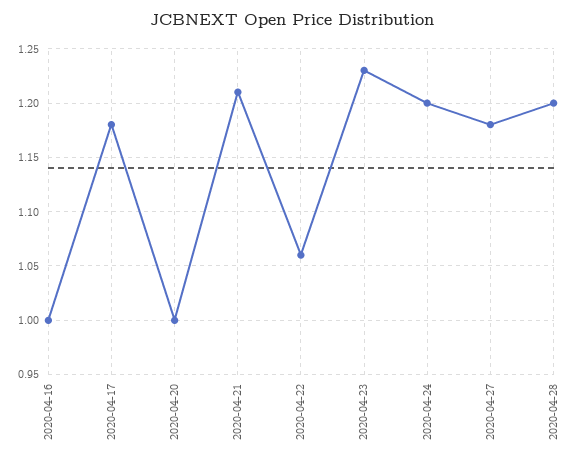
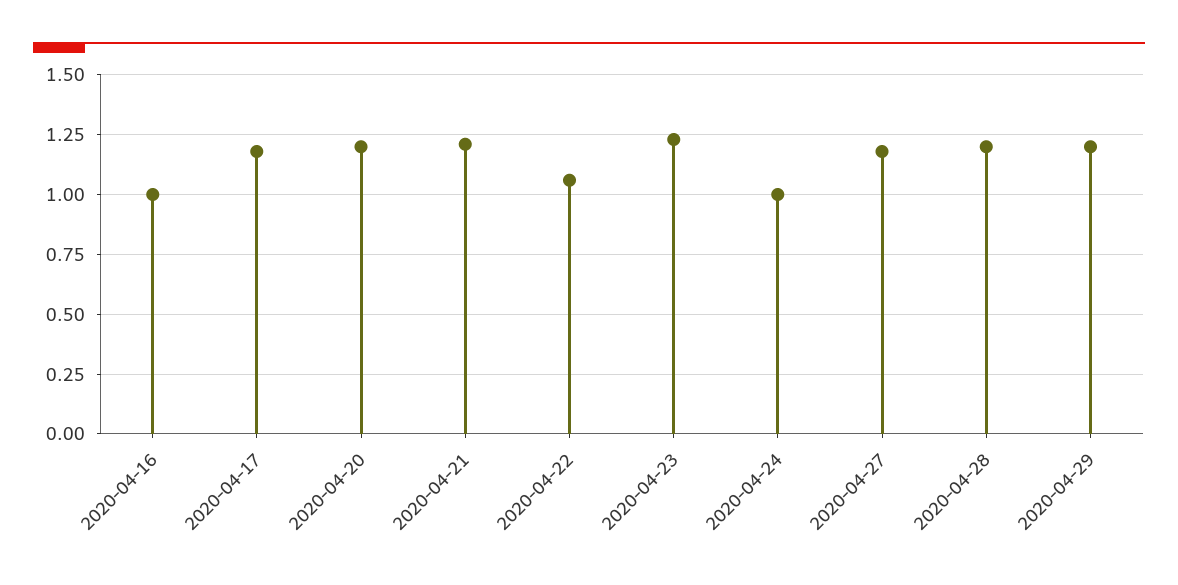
2020-04-20: 1 -> 1.2
2020-04-24: 1.2 -> 1
2020-04-29: none -> 1.2

